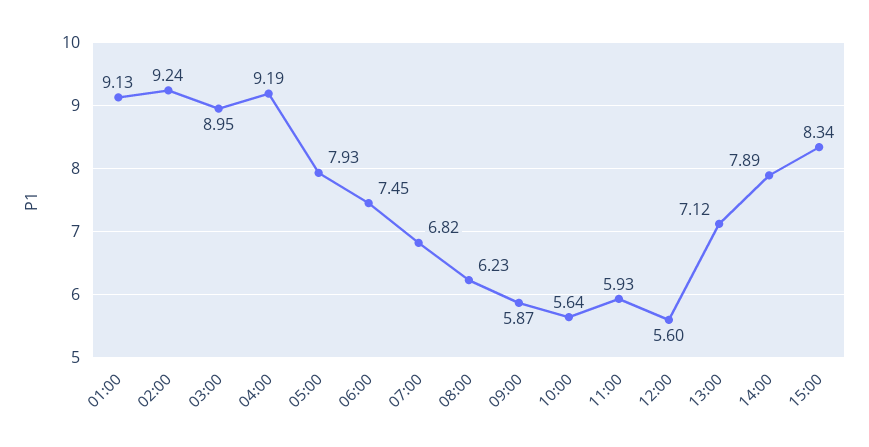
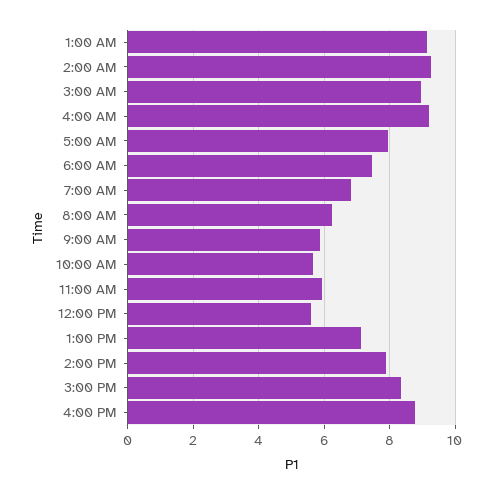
4:00 PM: none -> 8.8

